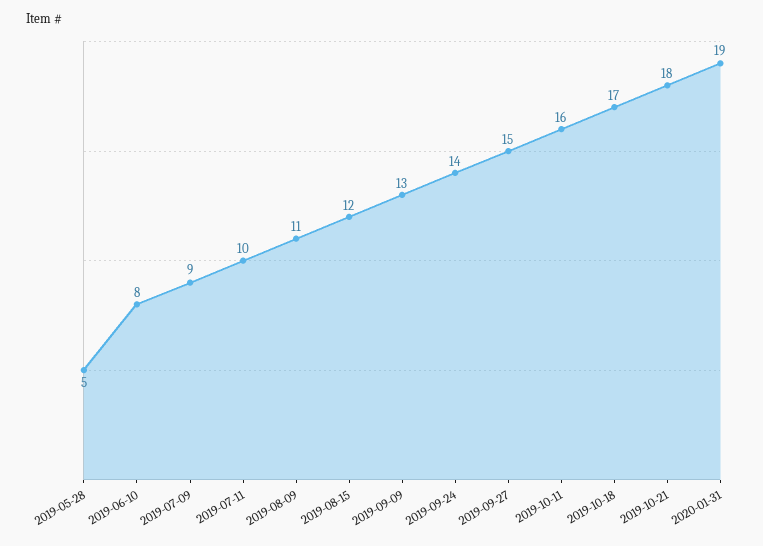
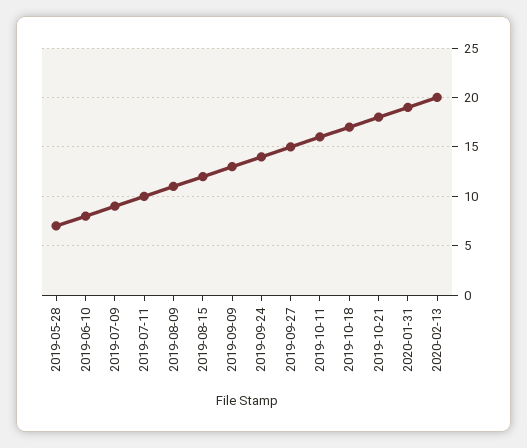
2019-05-28: 5 -> 7
2020-02-13: none -> 20

